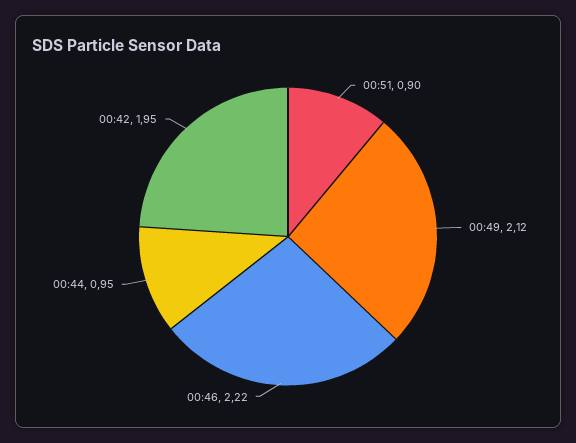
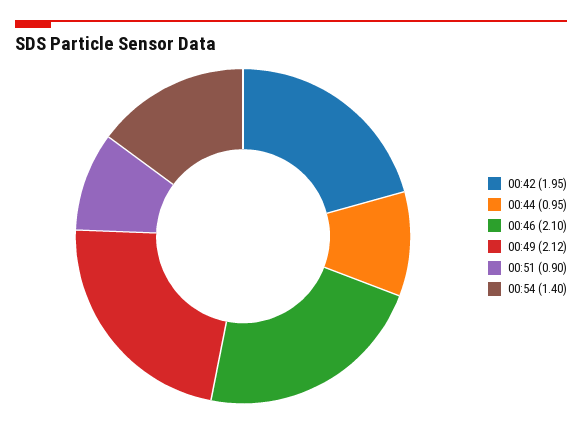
00:46: 2.22 -> 2.1
00:54: none -> 1.4

